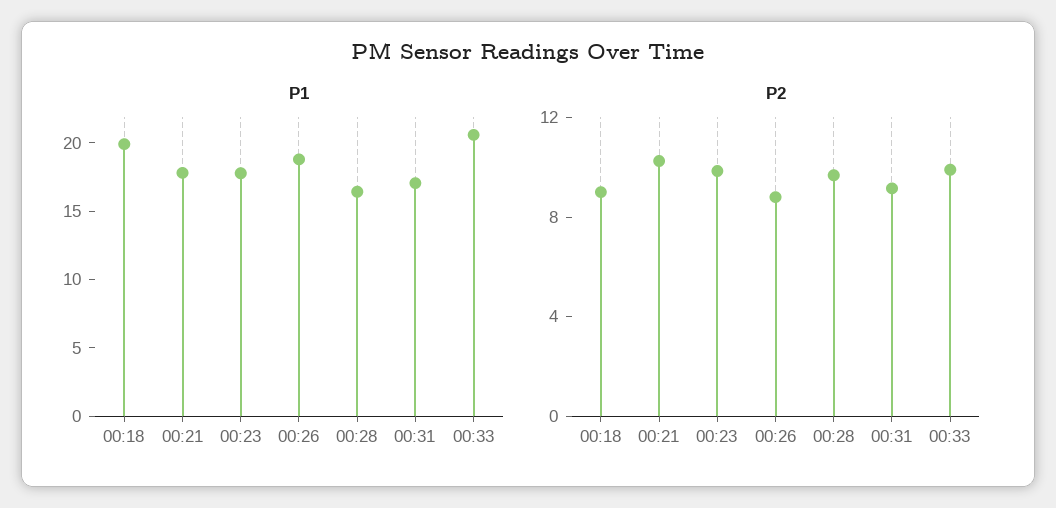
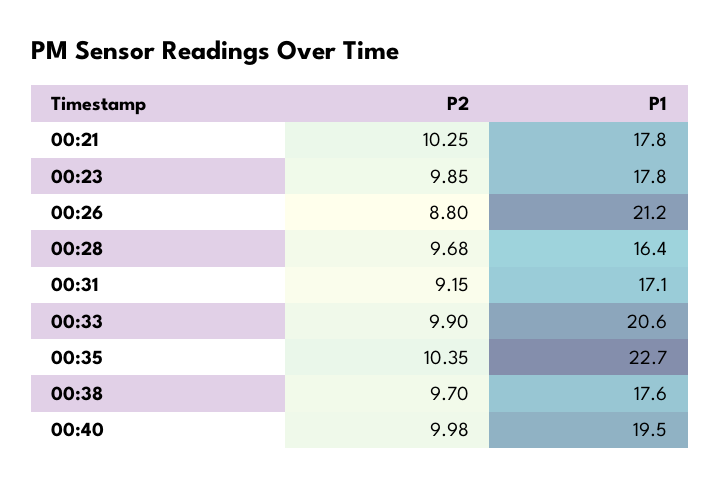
P1, 00:18: 20 -> none
P1, 00:26: 19 -> 21.2
P2, 00:18: 9 -> none
P2, 00:35: none -> 10.35
P1, 00:35: none -> 22.7
P2, 00:38: none -> 9.7
P1, 00:38: none -> 17.6
P2, 00:40: none -> 9.98
P1, 00:40: none -> 19.5

